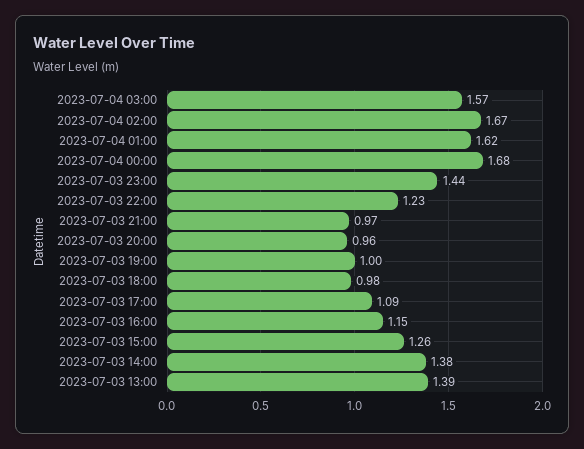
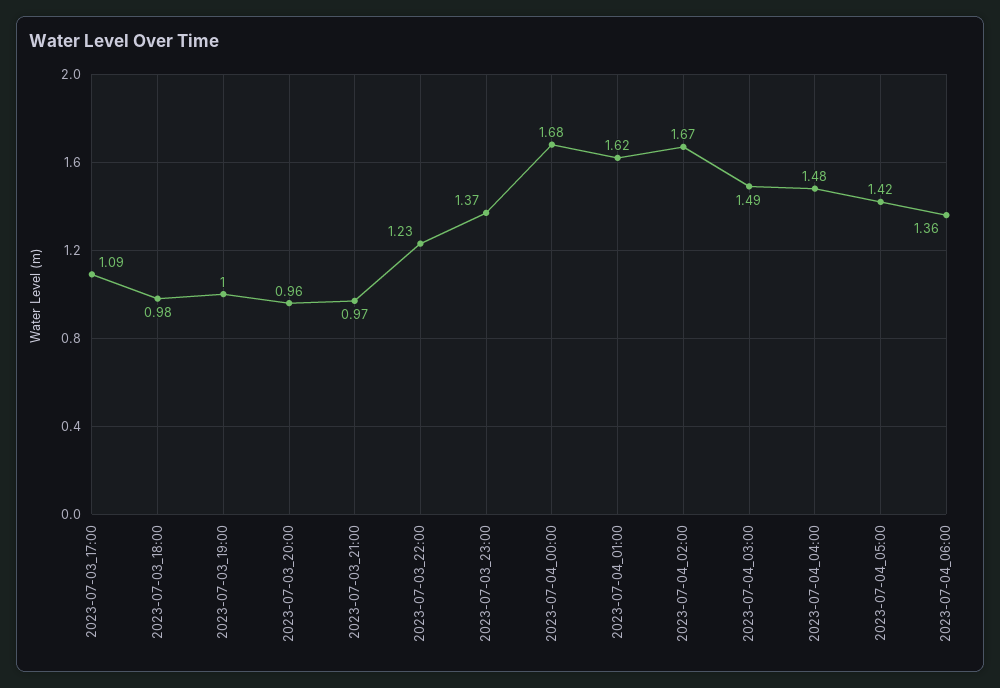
2023-07-04 03:00: 1.57 -> 1.49
2023-07-03 23:00: 1.44 -> 1.37
2023-07-03 16:00: 1.15 -> none
2023-07-03 15:00: 1.26 -> none
2023-07-03 14:00: 1.38 -> none
2023-07-03 13:00: 1.39 -> none
2023-07-04_04:00: none -> 1.48
2023-07-04_05:00: none -> 1.42
2023-07-04_06:00: none -> 1.36

